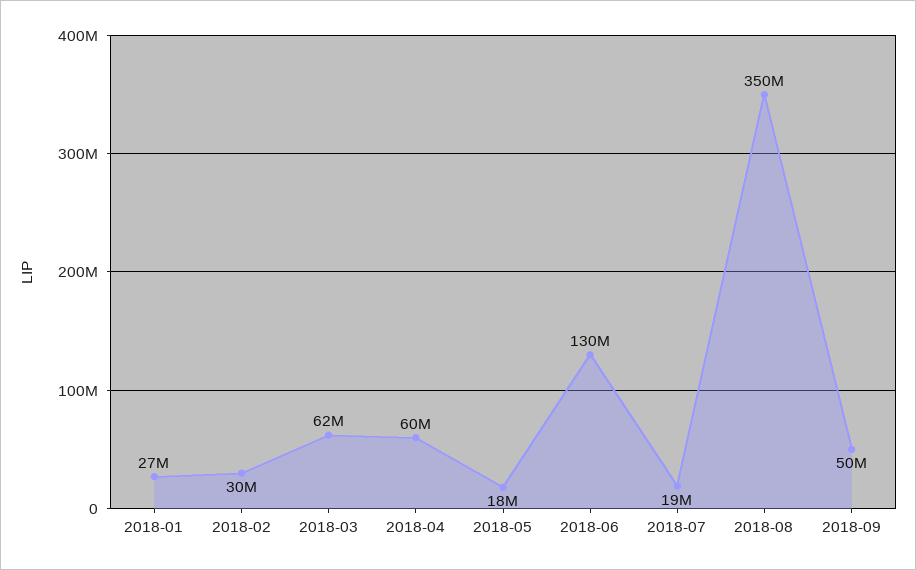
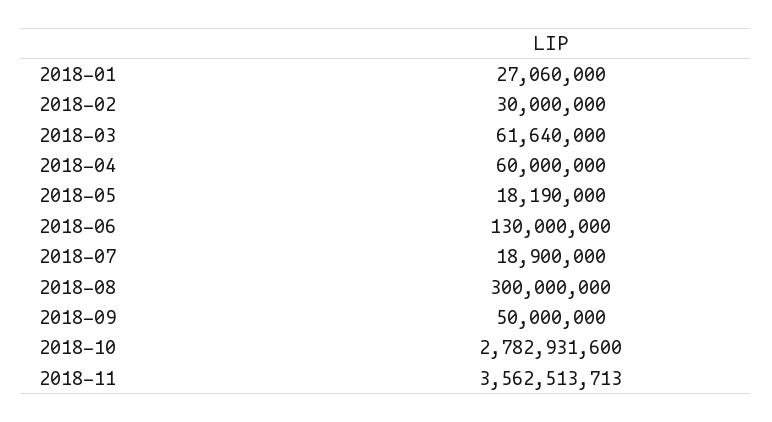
2018-08: 350000000 -> 300000000
2018-10: none -> 2782931600
2018-11: none -> 3562513713

